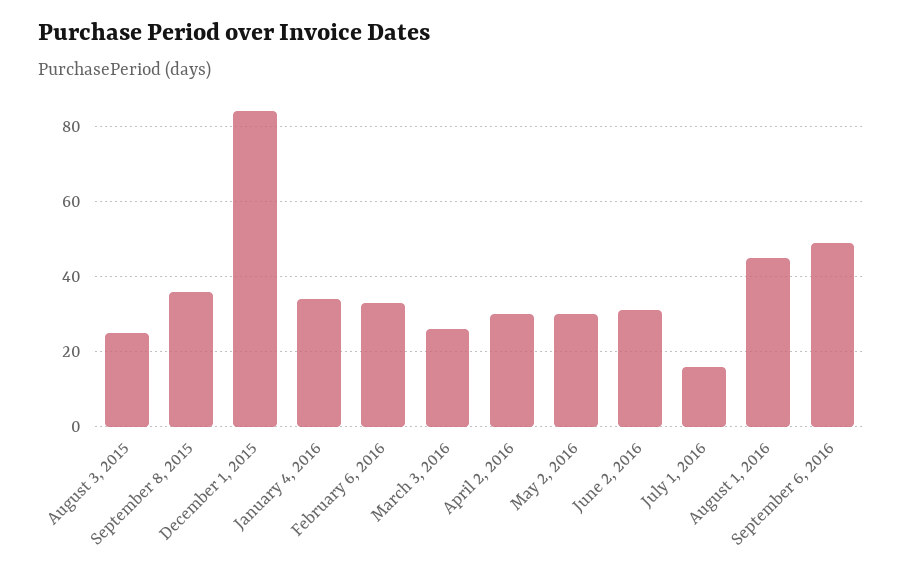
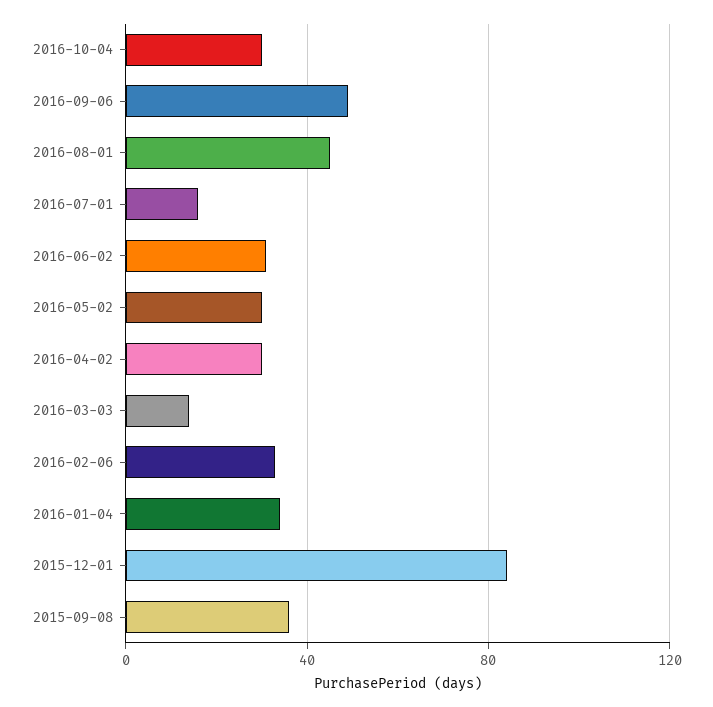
August 3, 2015: 25 -> none
March 3, 2016: 25 -> 15
2016-10-04: none -> 30

